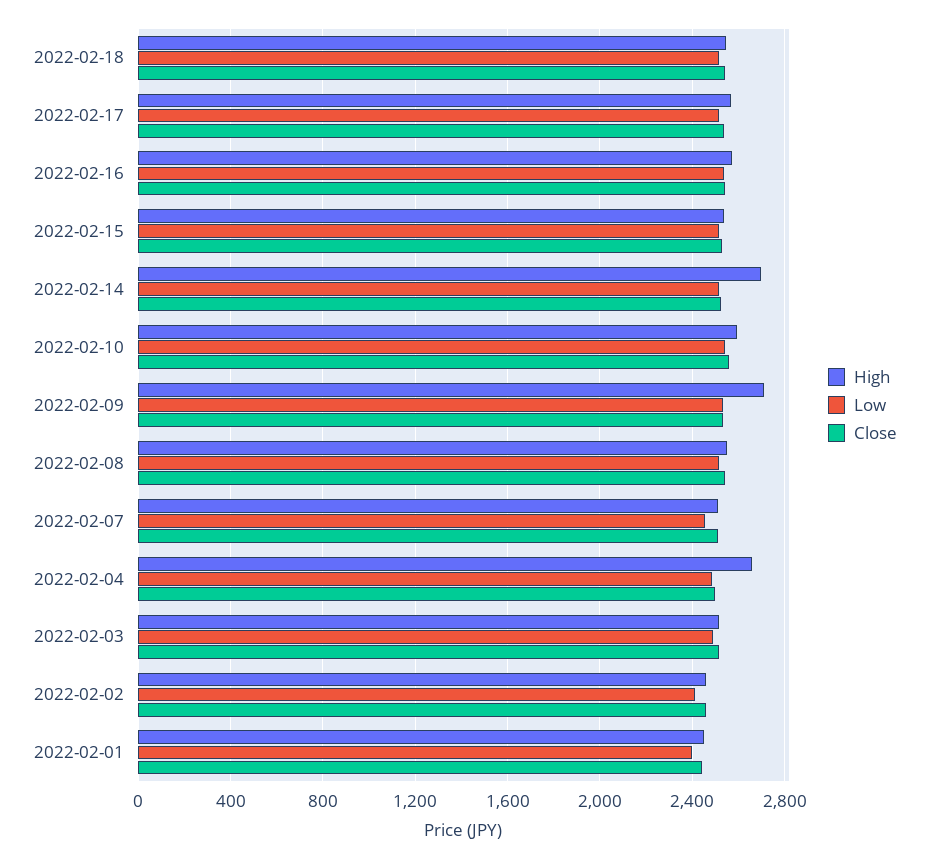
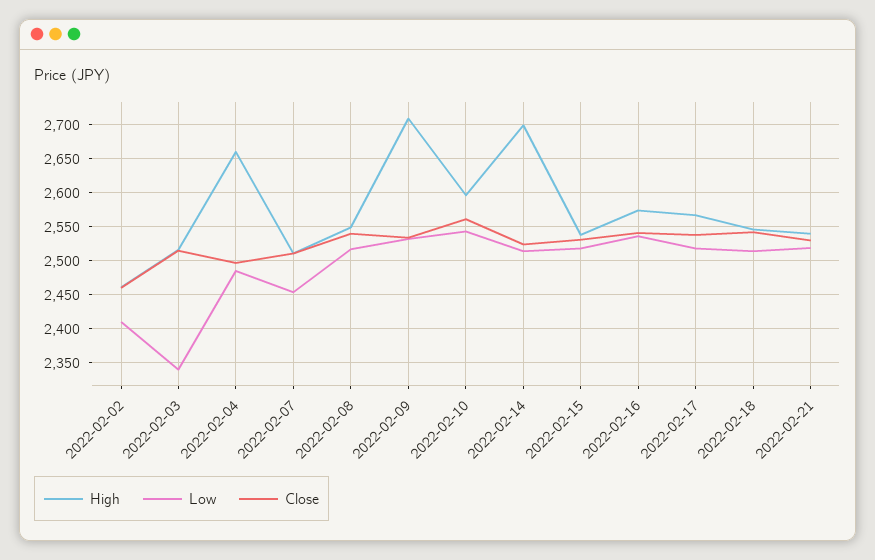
Low, 2022-02-03: 2500 -> 2340
High, 2022-02-01: 2450 -> none
Low, 2022-02-01: 2400 -> none
Close, 2022-02-01: 2450 -> none
High, 2022-02-21: none -> 2540
Low, 2022-02-21: none -> 2520
Close, 2022-02-21: none -> 2530

